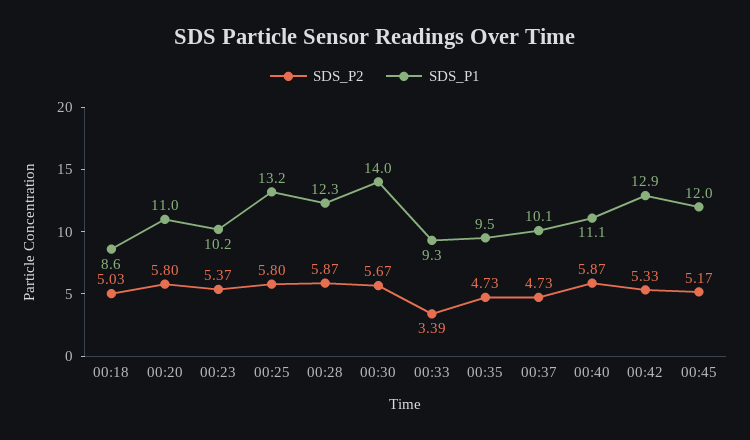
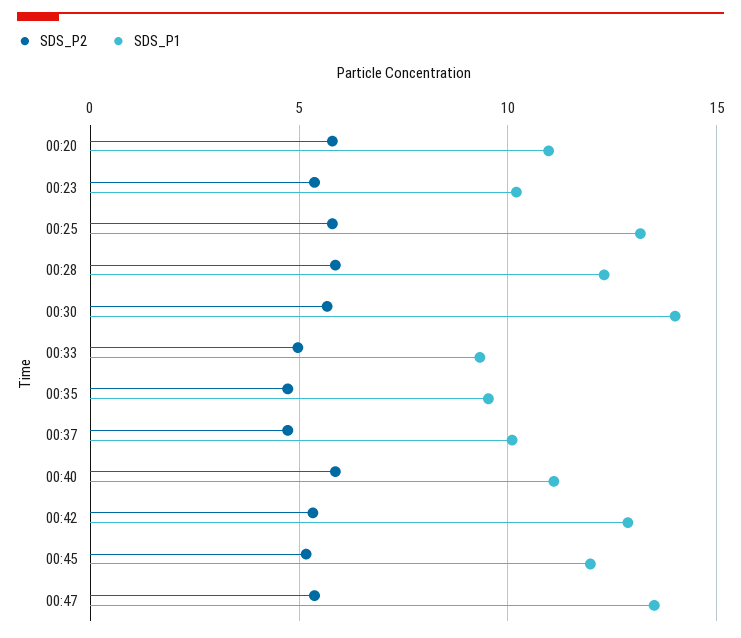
SDS_P2, 00:18: 5.03 -> none
SDS_P1, 00:18: 8.6 -> none
SDS_P2, 00:33: 3.39 -> 5
SDS_P2, 00:47: none -> 5.5
SDS_P1, 00:47: none -> 13.5

